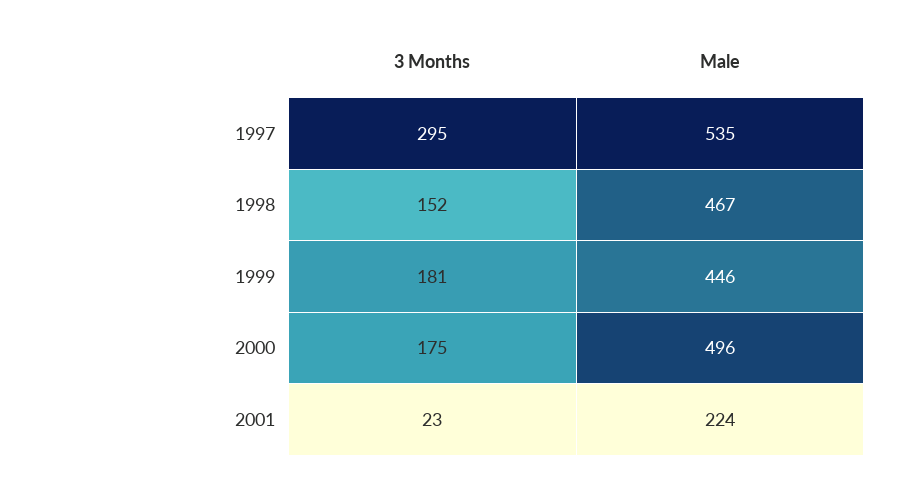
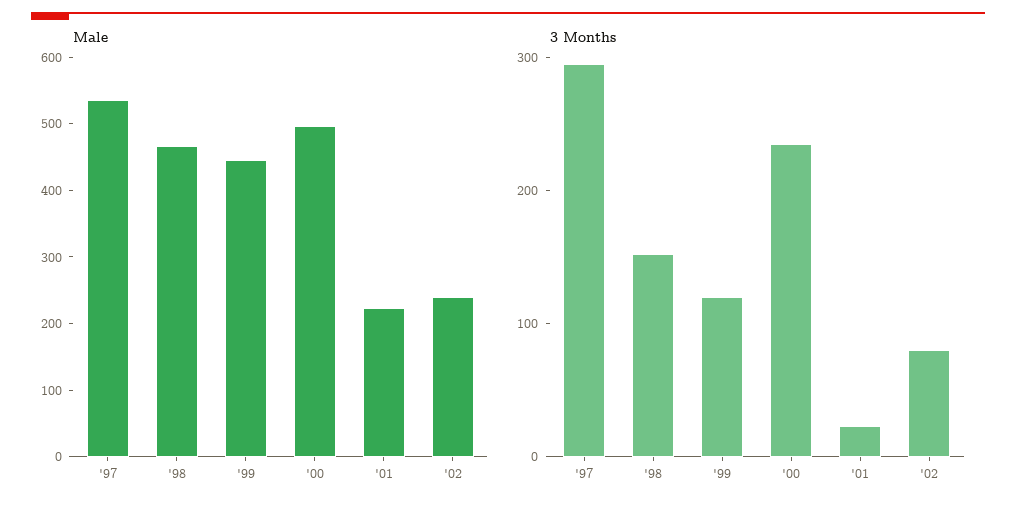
3 Months, 1999: 181 -> 120
3 Months, 2000: 175 -> 240
Male, '02: none -> 240
3 Months, '02: none -> 80

